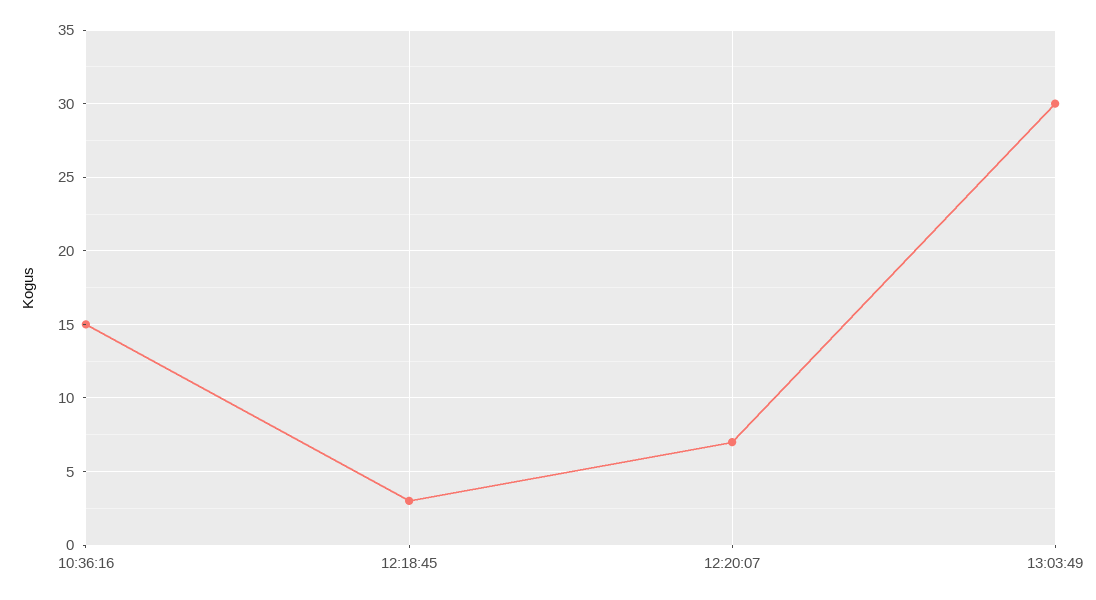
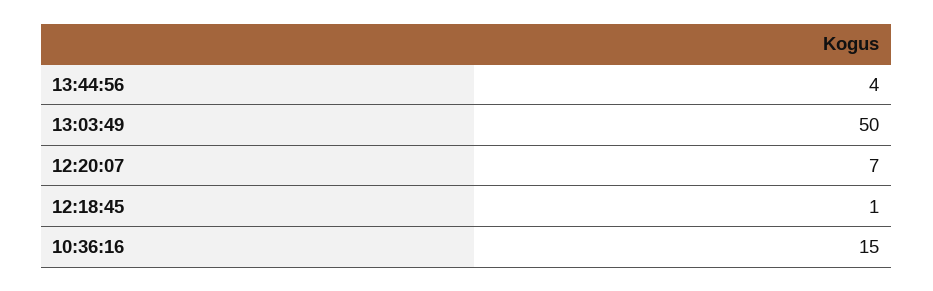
12:18:45: 3 -> 1
13:03:49: 30 -> 50
13:44:56: none -> 4

